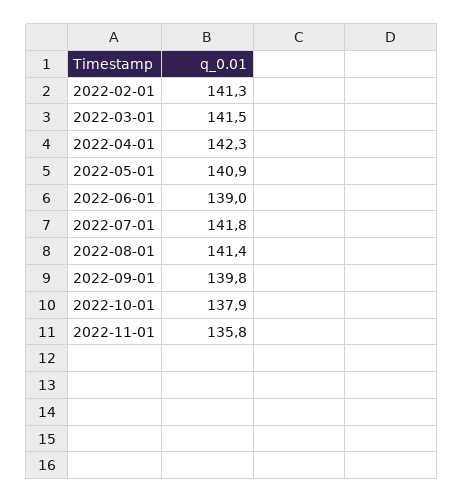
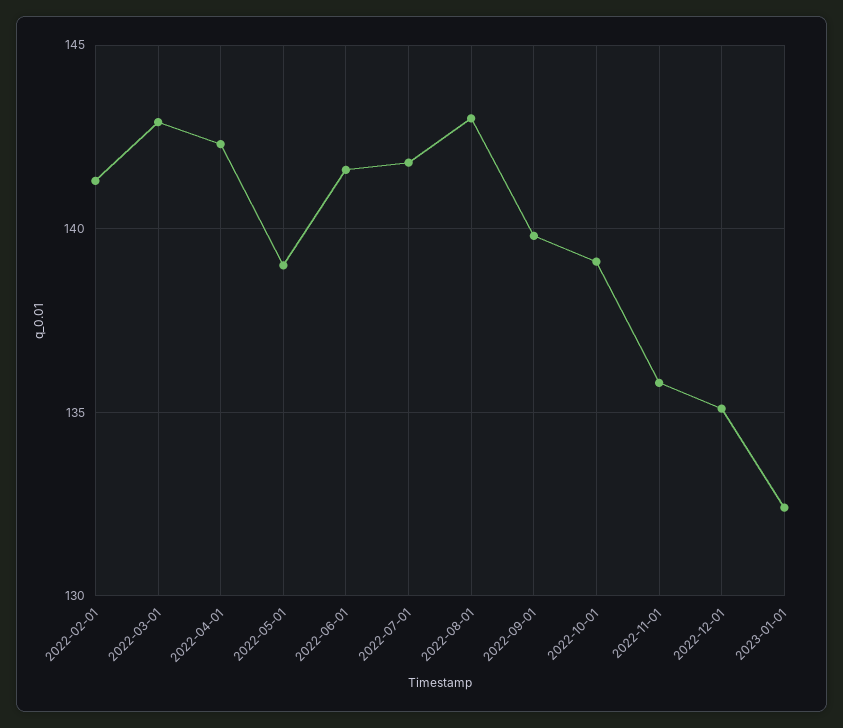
2022-03-01: 141.5 -> 143
2022-05-01: 140.9 -> 139
2022-06-01: 139 -> 141.5
2022-08-01: 141.4 -> 143
2022-10-01: 137.9 -> 139
2022-12-01: none -> 135
2023-01-01: none -> 132.5

